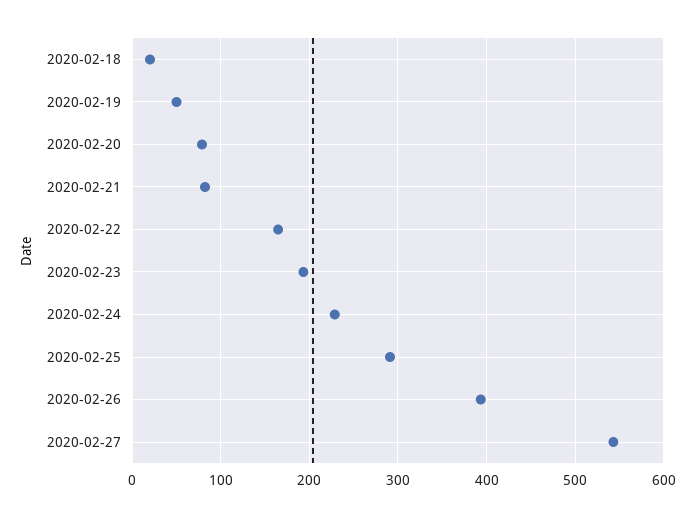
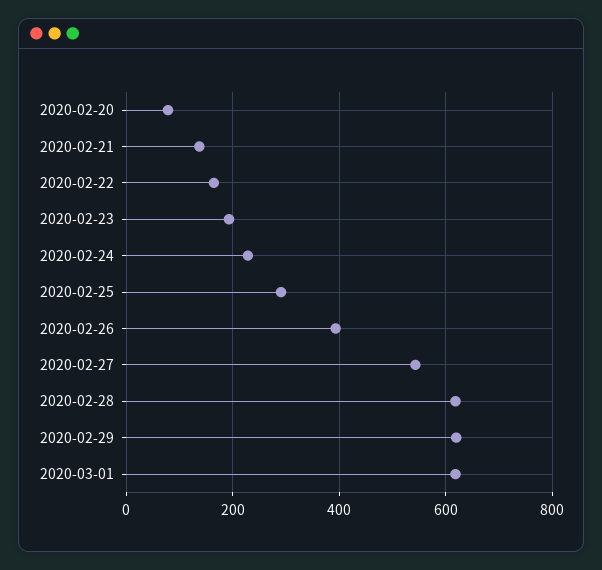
2020-02-18: 20 -> none
2020-02-19: 50 -> none
2020-02-21: 80 -> 140
2020-02-28: none -> 620
2020-02-29: none -> 620
2020-03-01: none -> 620

